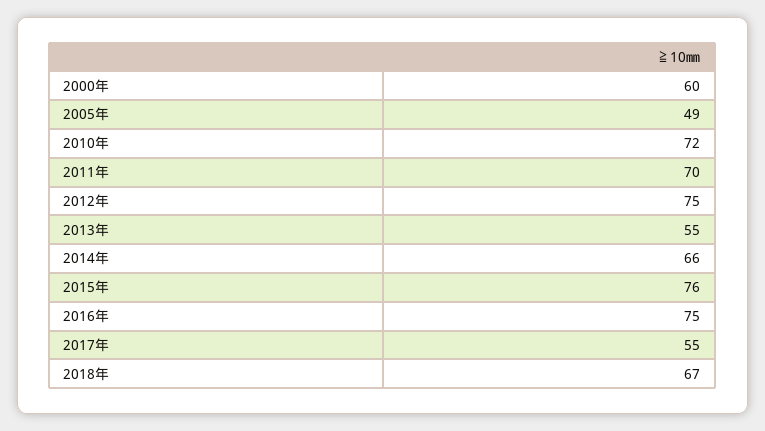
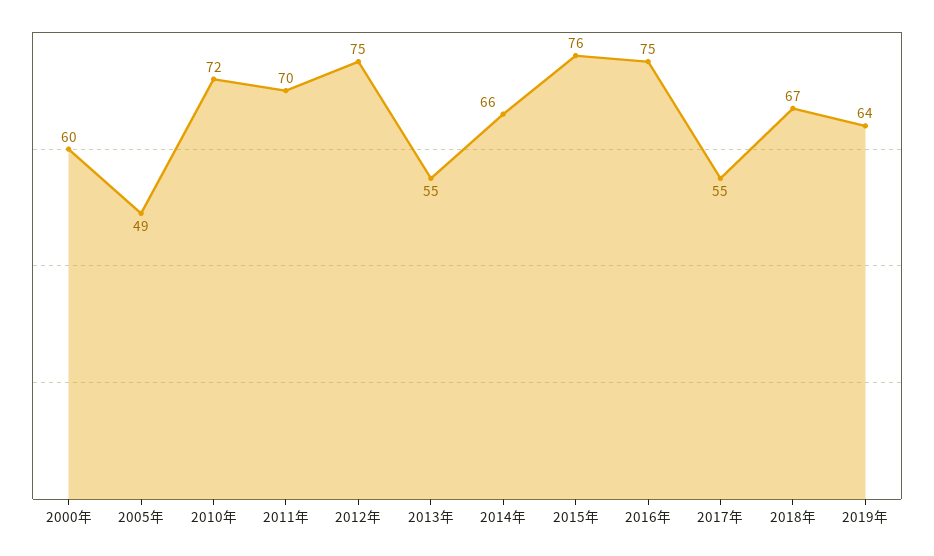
2019年: none -> 64

